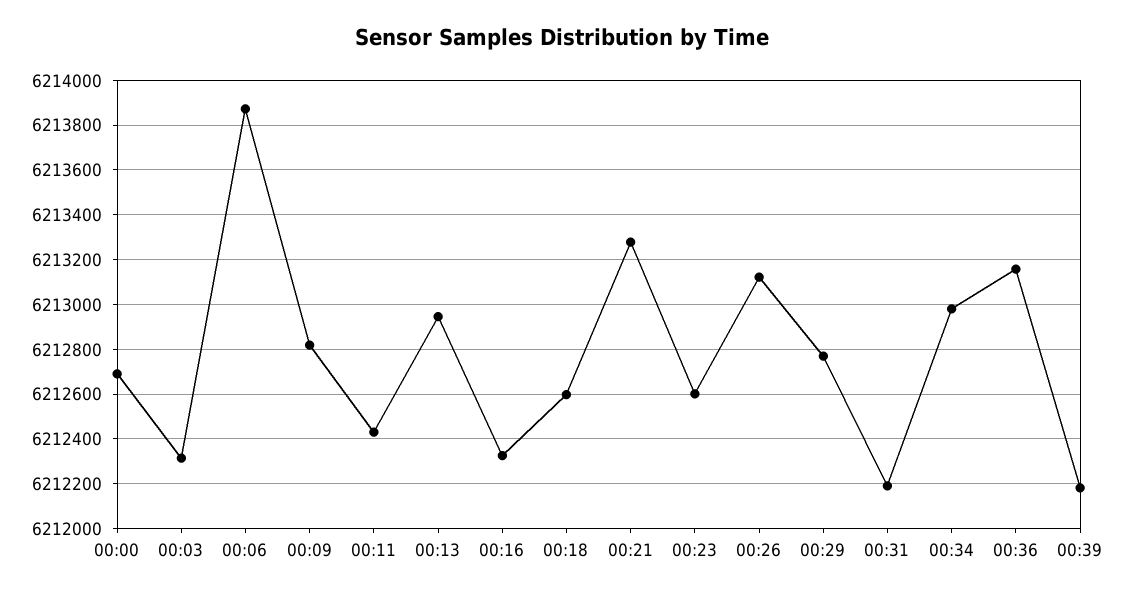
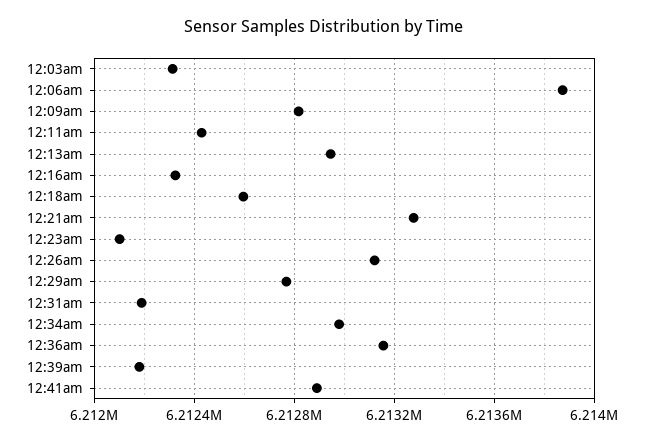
00:00: 6212700 -> none
00:23: 6212600 -> 6212100
12:41am: none -> 6212900

